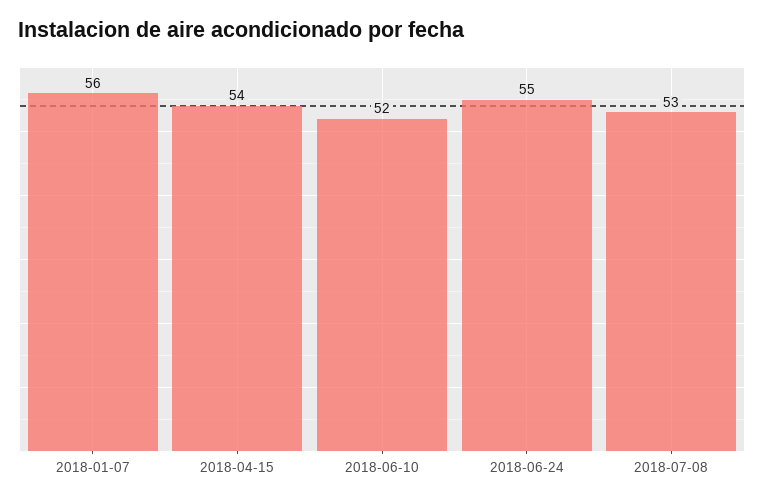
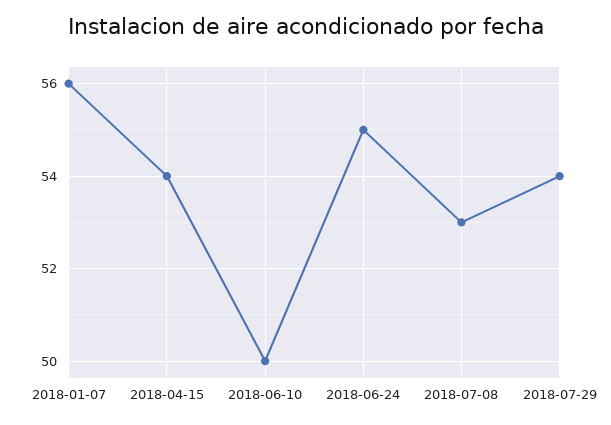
2018-06-10: 52 -> 50
2018-07-29: none -> 54

